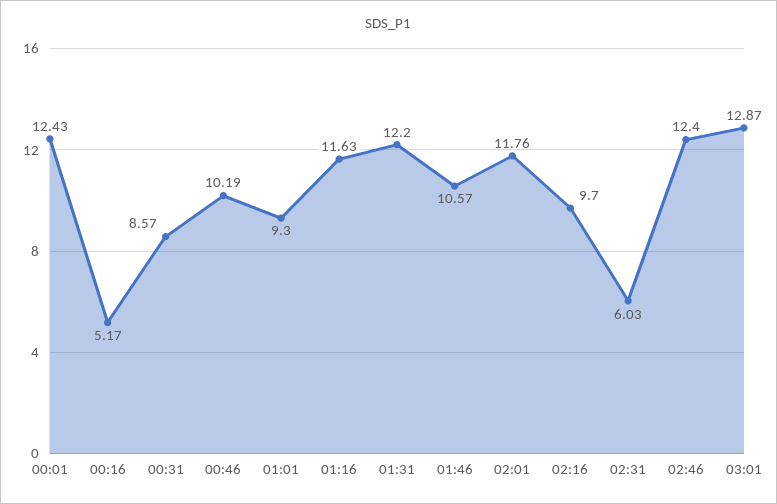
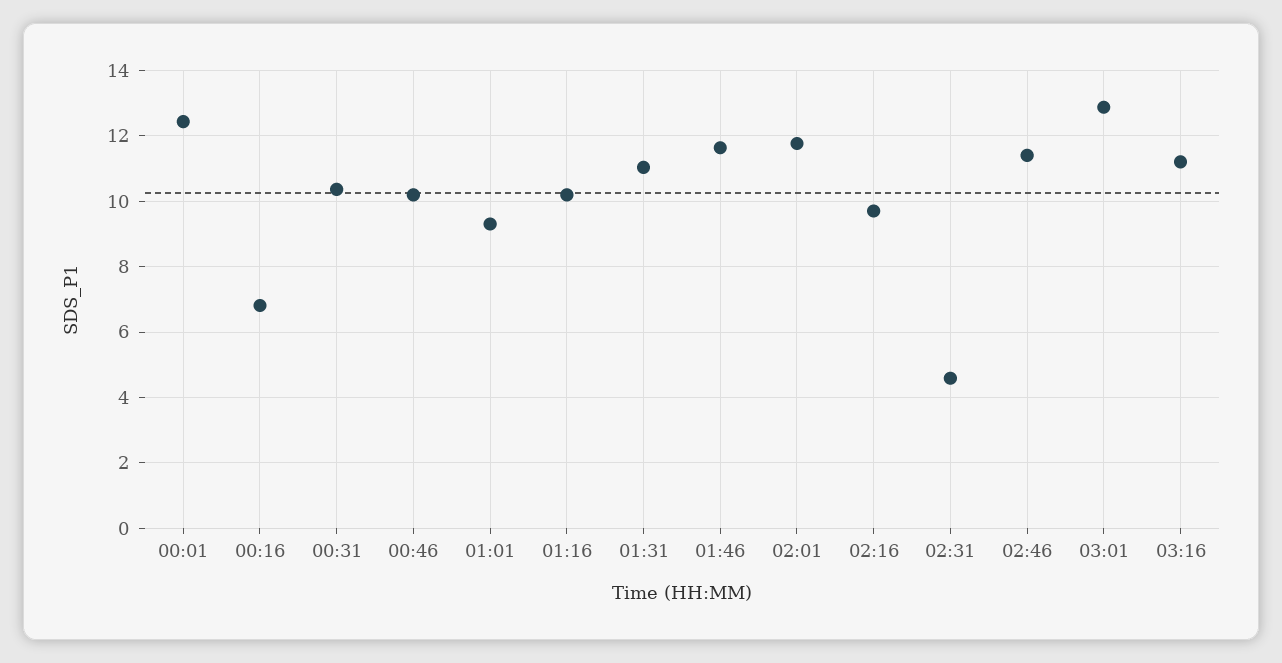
00:16: 5.17 -> 6.8
00:31: 8.57 -> 10.4
01:16: 11.63 -> 10.2
01:31: 12.2 -> 11
01:46: 10.57 -> 11.6
02:31: 6.03 -> 4.6
02:46: 12.4 -> 11.4
03:16: none -> 11.2

